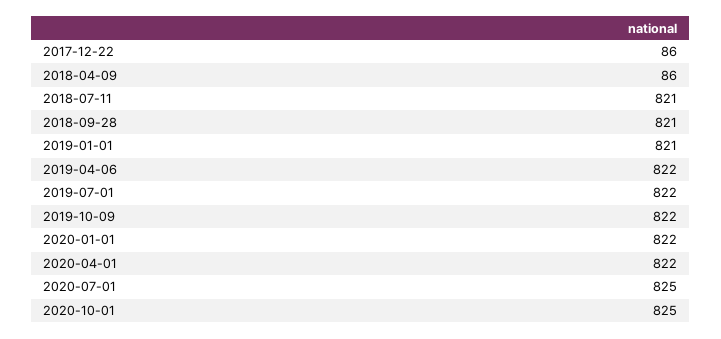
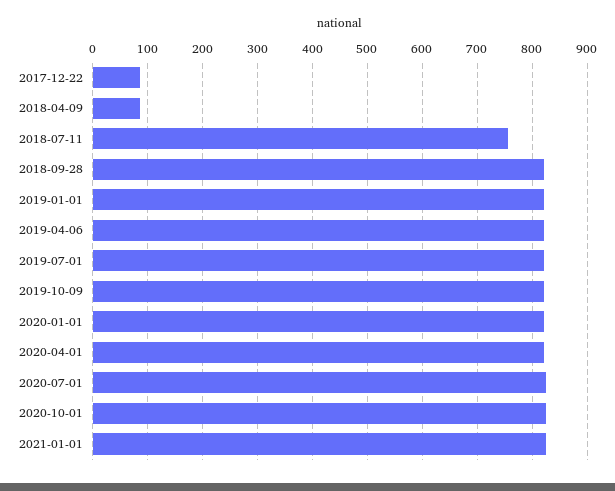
2018-07-11: 821 -> 760
2021-01-01: none -> 820

